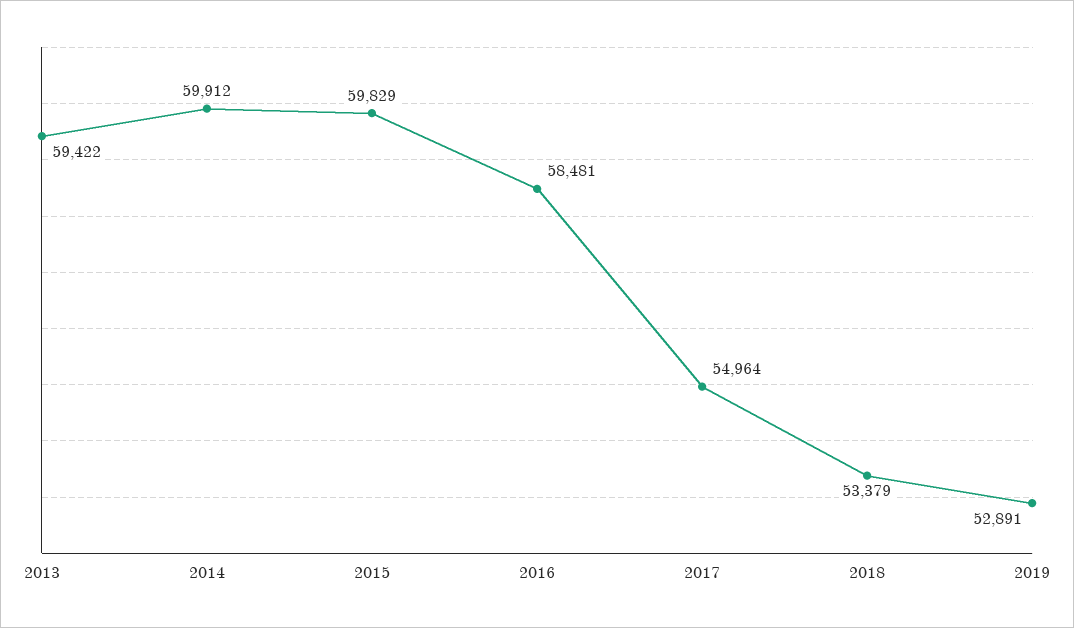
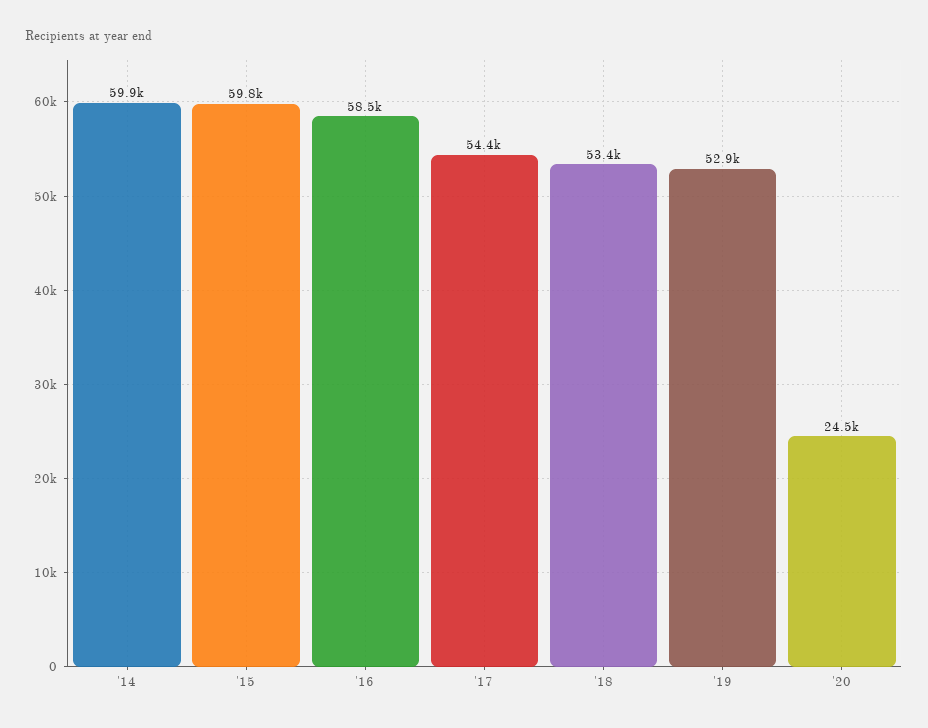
2013: 59422 -> none
2017: 54964 -> 54400
'20: none -> 24500

